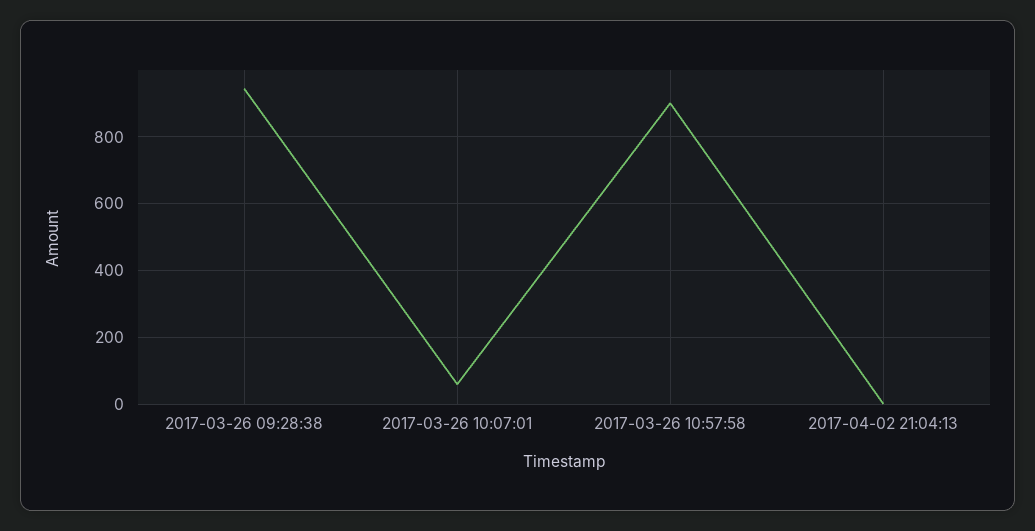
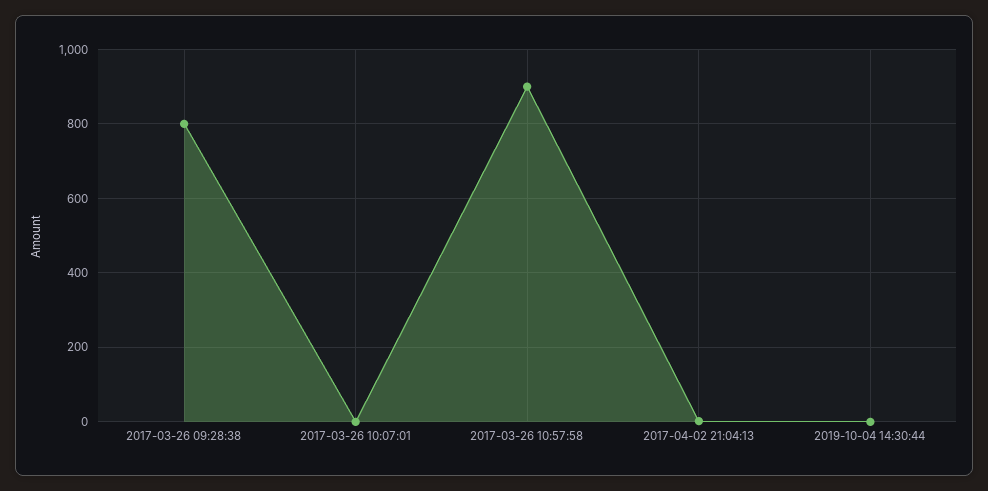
2017-03-26 09:28:38: 940 -> 800
2017-03-26 10:07:01: 60 -> 0
2019-10-04 14:30:44: none -> 0

